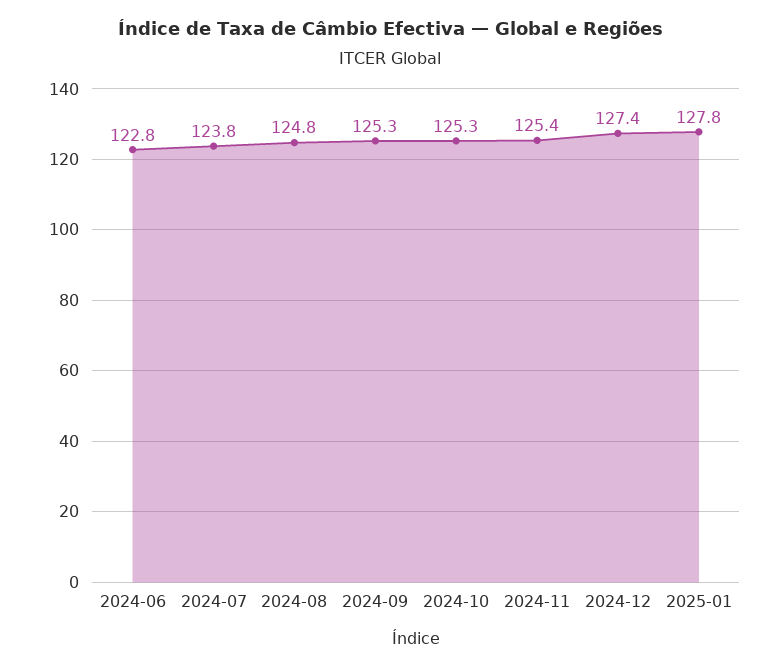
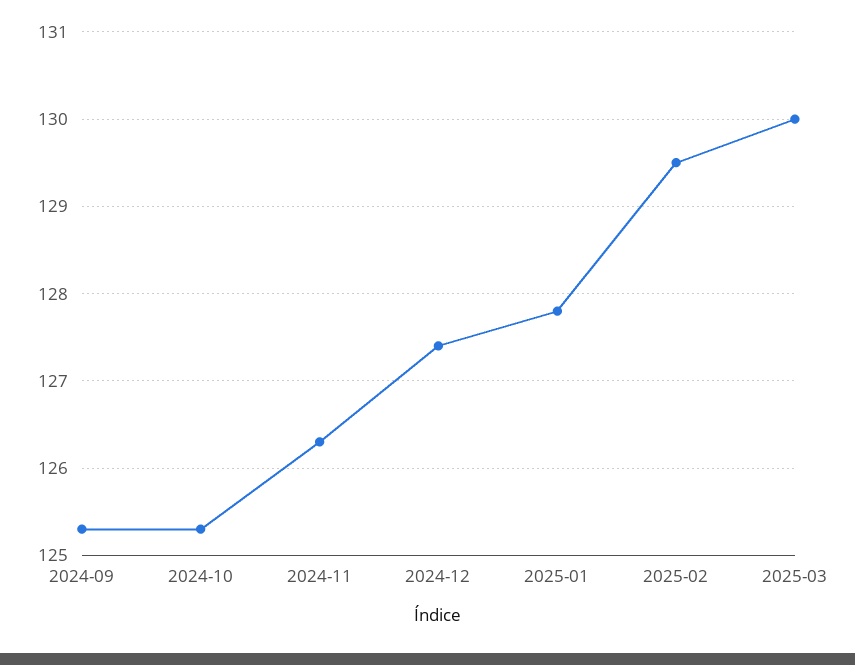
2024-06: 122.8 -> none
2024-07: 123.8 -> none
2024-08: 124.8 -> none
2024-11: 125.4 -> 126.3
2025-02: none -> 129.5
2025-03: none -> 130

